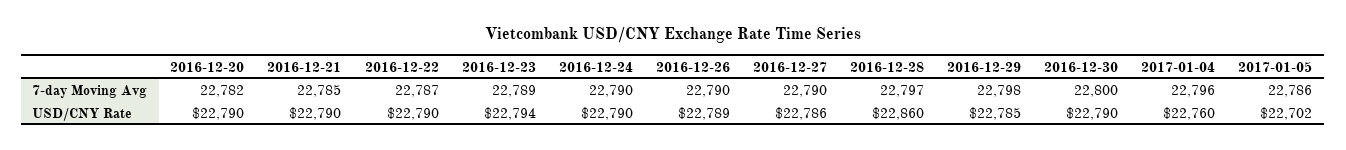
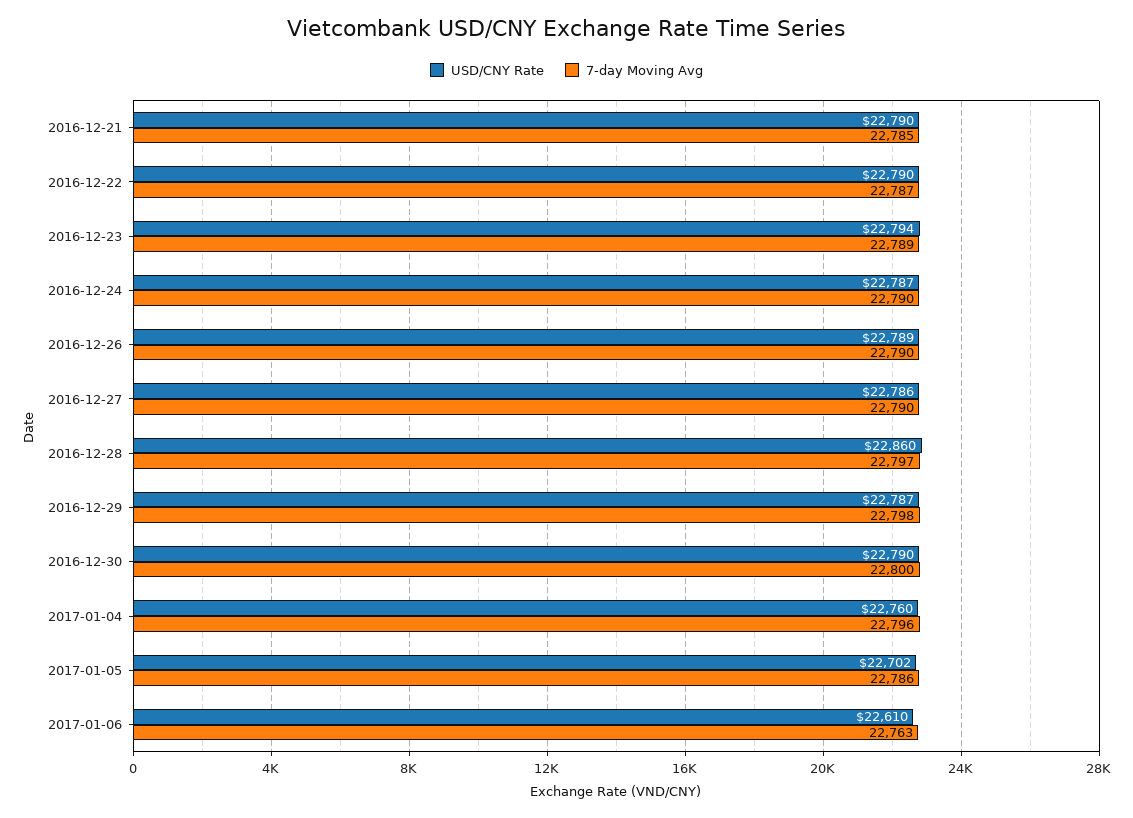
7-day Moving Avg, 2016-12-20: 22782 -> none
USD/CNY Rate, 2016-12-20: 22790 -> none
USD/CNY Rate, 2016-12-24: 22790 -> 22787
USD/CNY Rate, 2016-12-29: 22785 -> 22787
USD/CNY Rate, 2017-01-06: none -> 22610
7-day Moving Avg, 2017-01-06: none -> 22763

